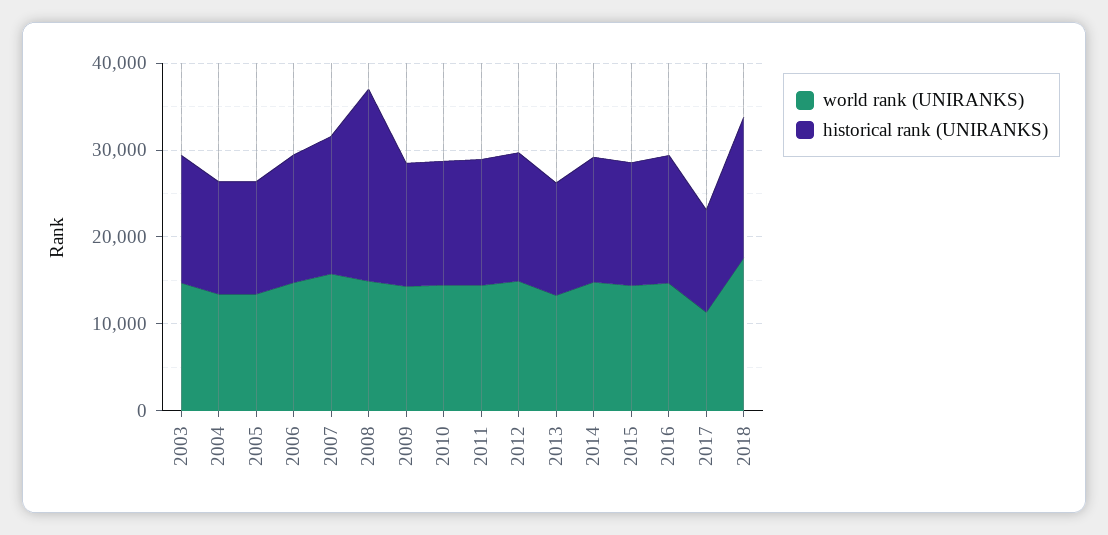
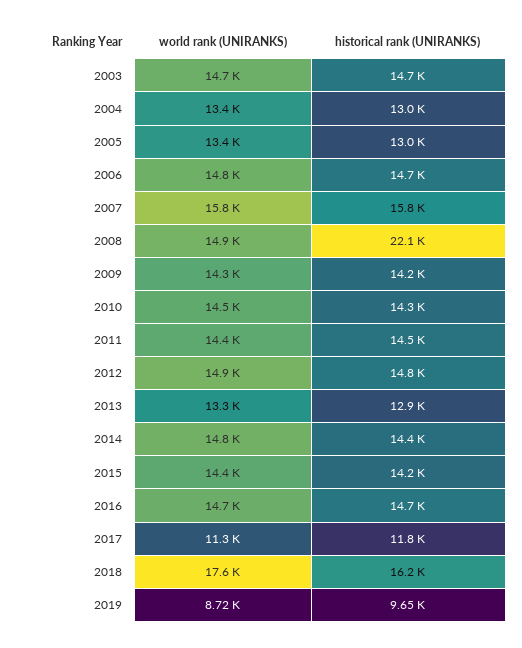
world rank (UNIRANKS), 2019: none -> 8720
historical rank (UNIRANKS), 2019: none -> 9650

